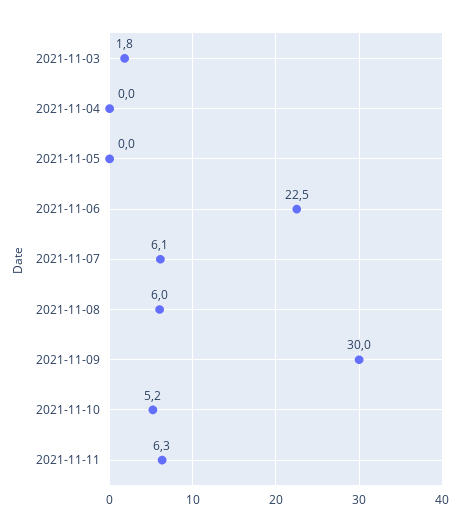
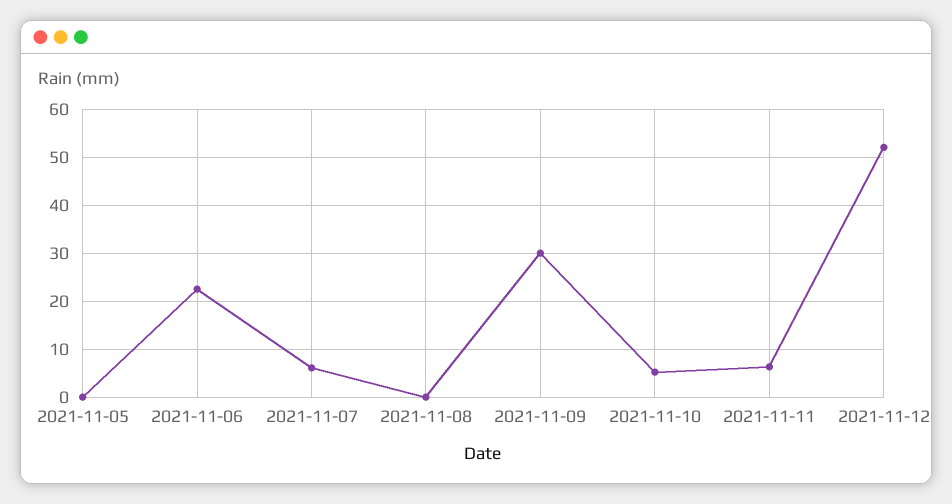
2021-11-03: 1.8 -> none
2021-11-04: 0 -> none
2021-11-08: 6 -> 0
2021-11-12: none -> 52

